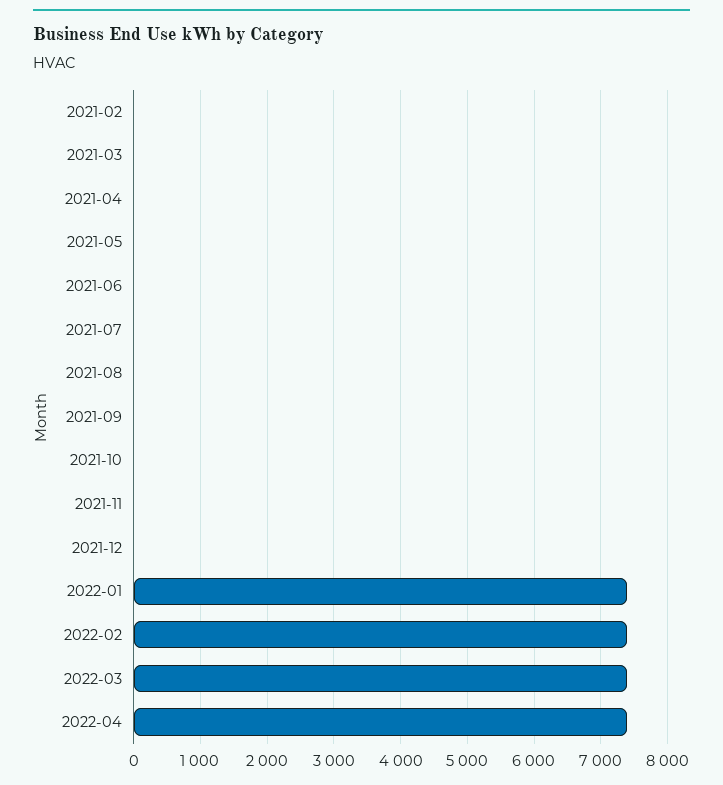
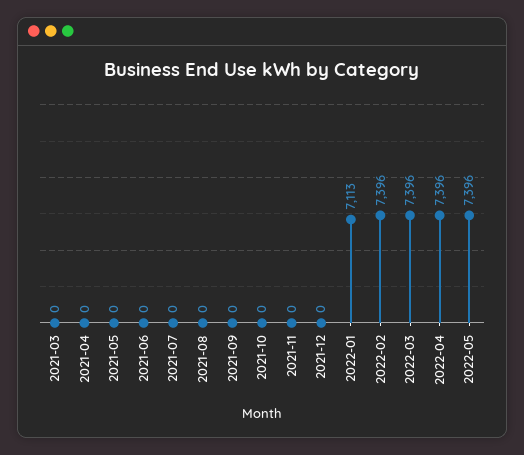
2021-02: 0 -> none
2022-01: 7400 -> 7113
2022-05: none -> 7396

